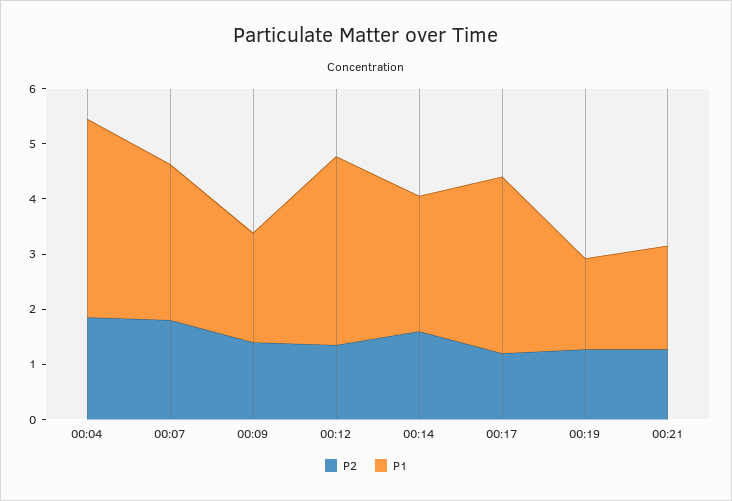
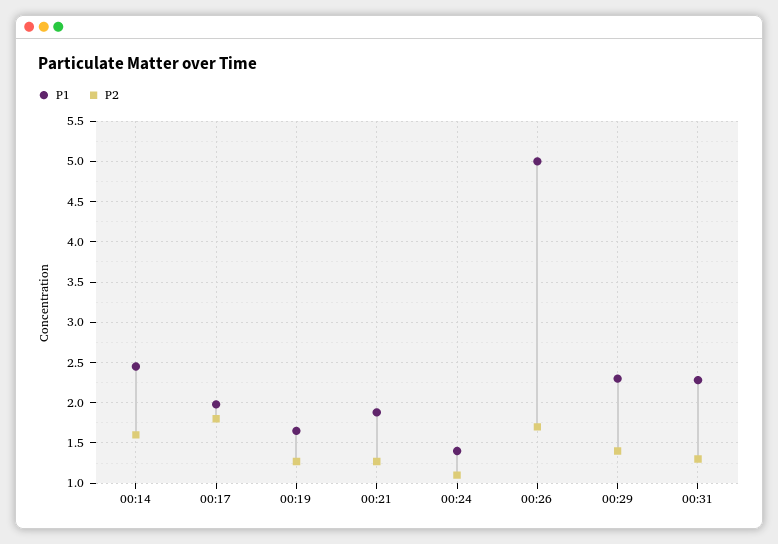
P2, 00:04: 1.8 -> none
P1, 00:04: 3.6 -> none
P2, 00:07: 1.8 -> none
P1, 00:07: 2.8 -> none
P2, 00:09: 1.4 -> none
P1, 00:09: 2 -> none
P2, 00:12: 1.4 -> none
P1, 00:12: 3.4 -> none
P2, 00:17: 1.2 -> 1.8
P1, 00:17: 3.2 -> 2
P1, 00:24: none -> 1.4
P2, 00:24: none -> 1.1
P1, 00:26: none -> 5
P2, 00:26: none -> 1.7
P1, 00:29: none -> 2.3
P2, 00:29: none -> 1.4
P1, 00:31: none -> 2.3
P2, 00:31: none -> 1.3

